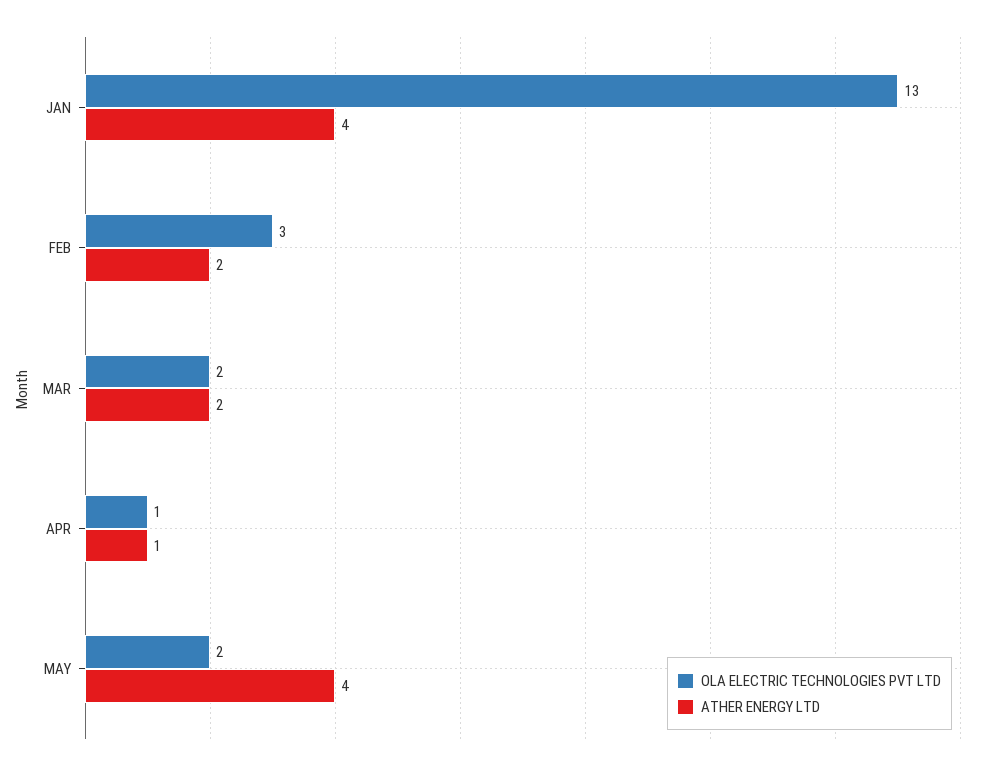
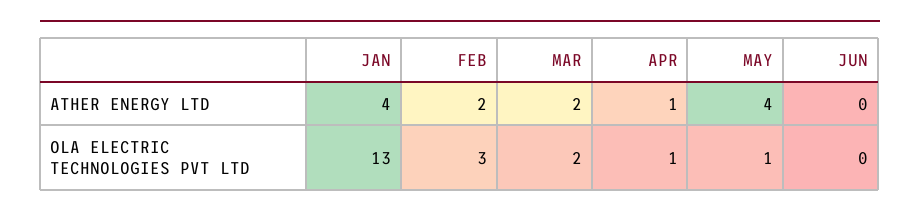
OLA ELECTRIC TECHNOLOGIES PVT LTD, MAY: 2 -> 1
ATHER ENERGY LTD, JUN: none -> 0
OLA ELECTRIC TECHNOLOGIES PVT LTD, JUN: none -> 0

